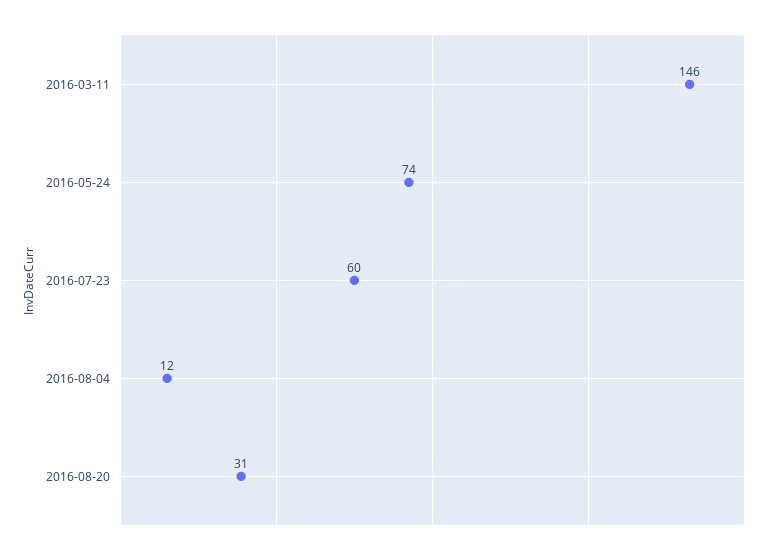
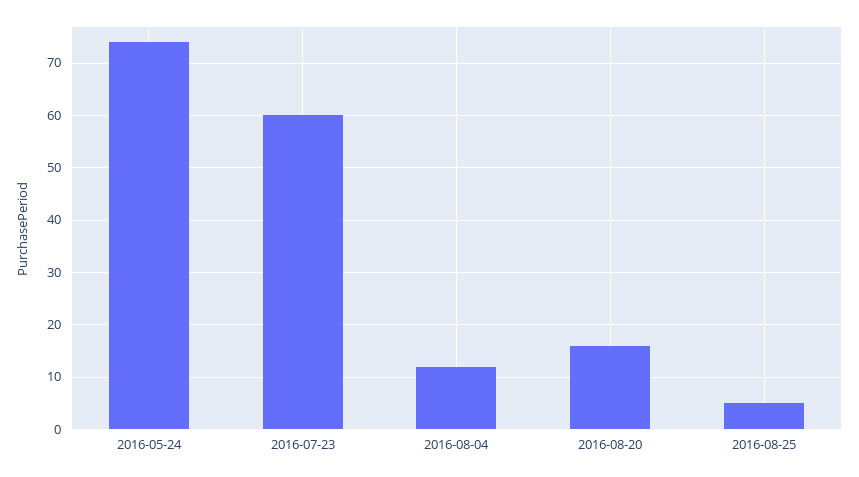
2016-03-11: 146 -> none
2016-08-20: 31 -> 15
2016-08-25: none -> 5

